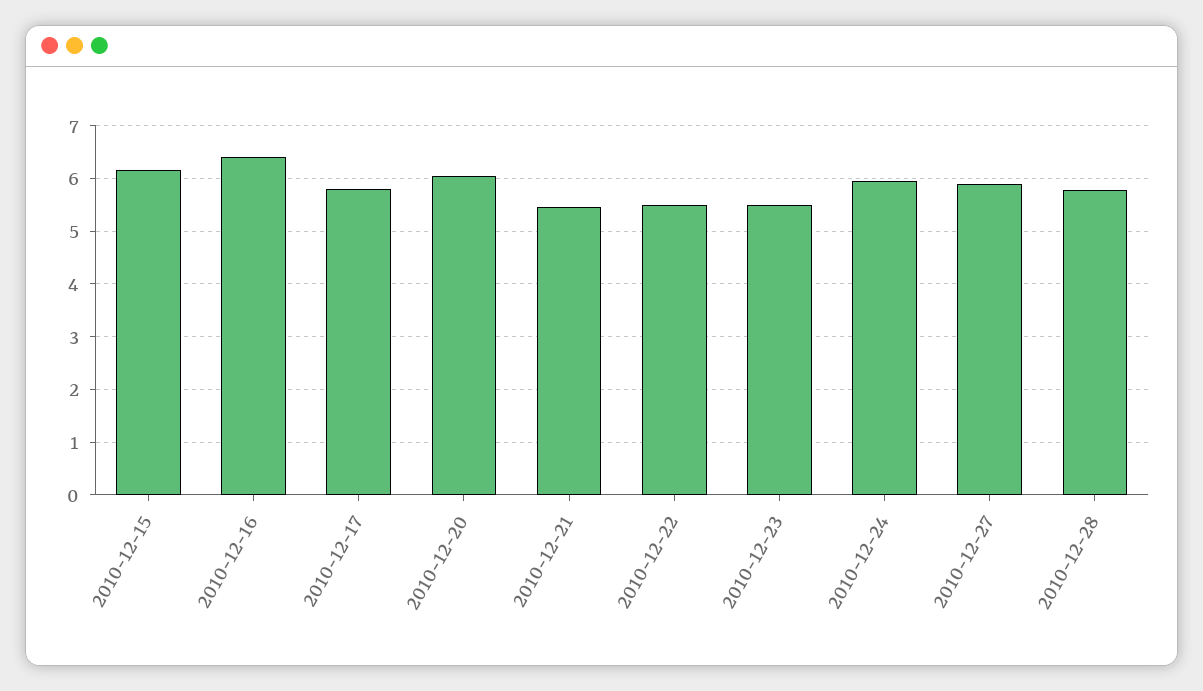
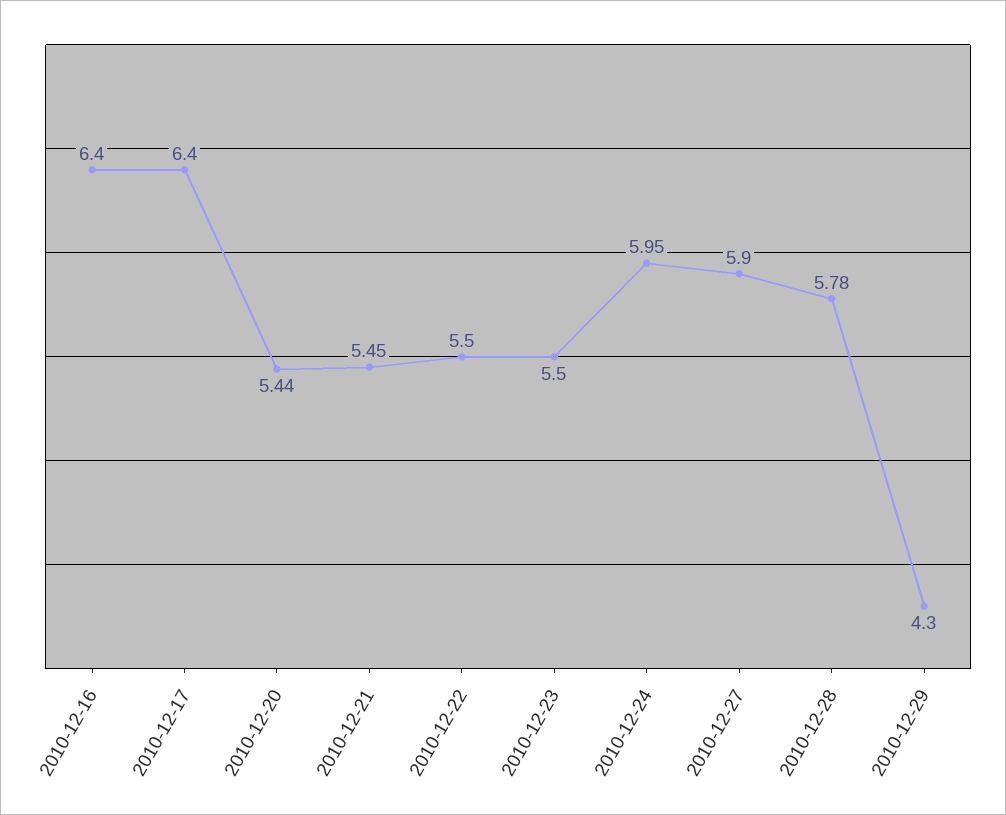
2010-12-15: 6.2 -> none
2010-12-17: 5.8 -> 6.4
2010-12-20: 6 -> 5.44
2010-12-29: none -> 4.3

